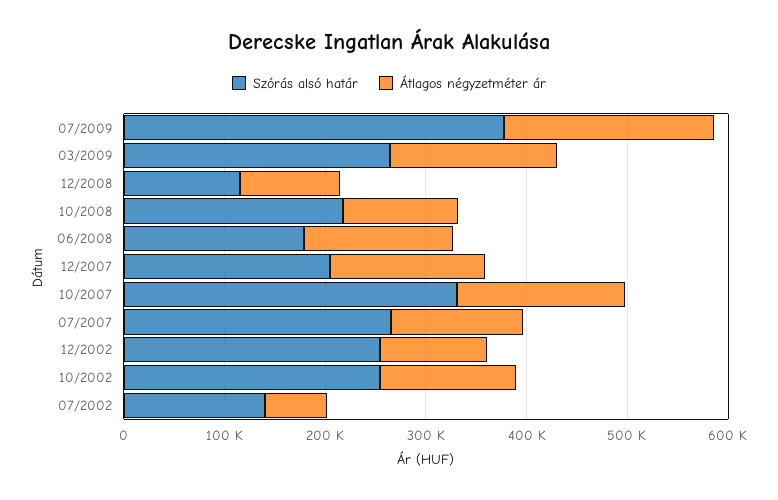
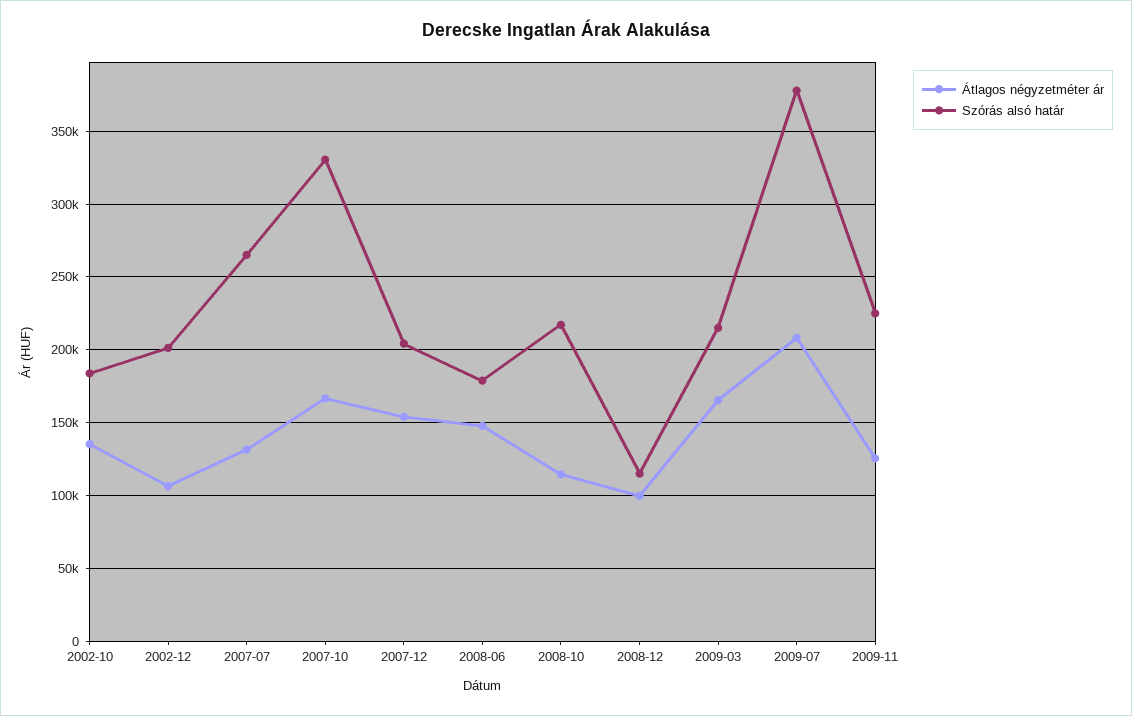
Szórás alsó határ, 03/2009: 260000 -> 215000
Szórás alsó határ, 12/2002: 260000 -> 200000
Szórás alsó határ, 10/2002: 260000 -> 185000
Szórás alsó határ, 07/2002: 140000 -> none
Átlagos négyzetméter ár, 07/2002: 60000 -> none
Átlagos négyzetméter ár, 2009-11: none -> 125000
Szórás alsó határ, 2009-11: none -> 225000

